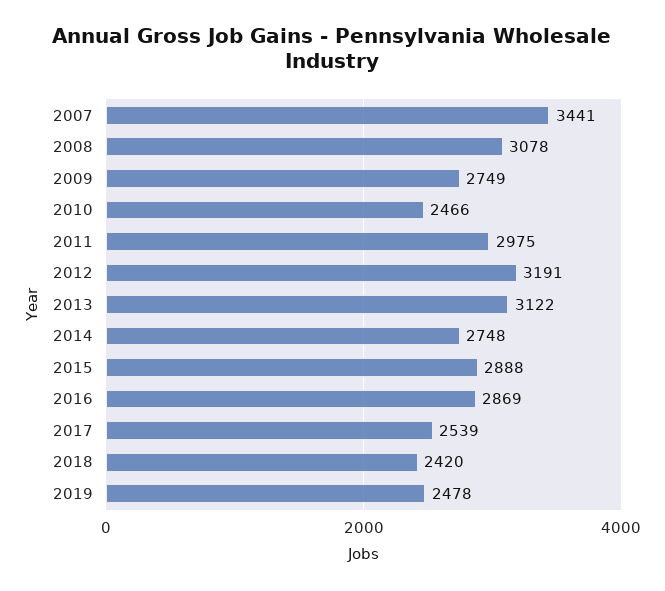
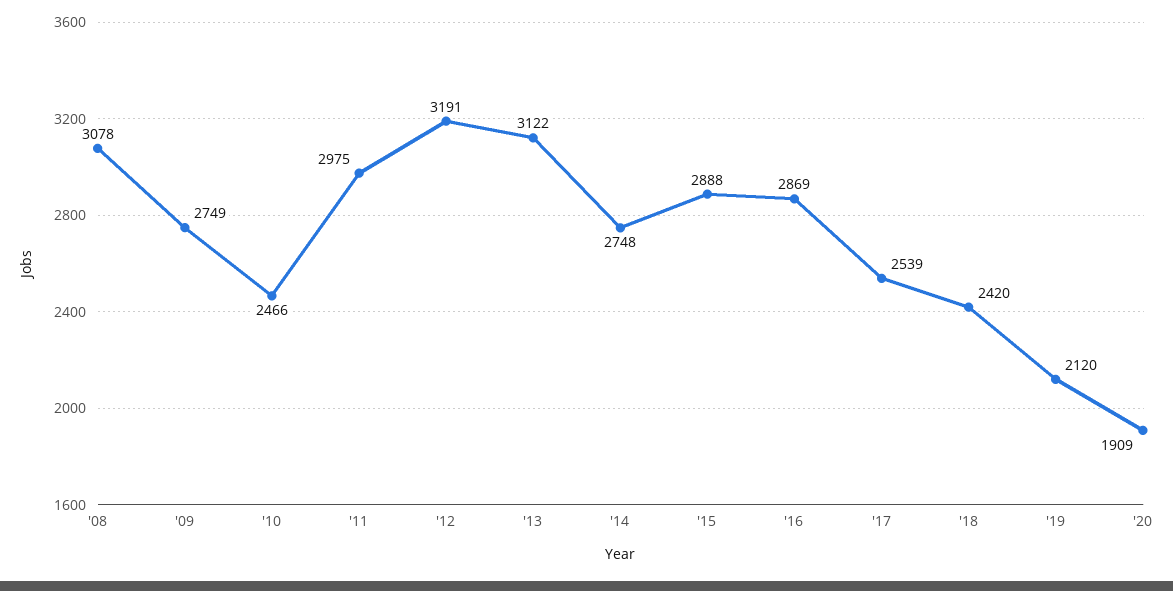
2007: 3441 -> none
2019: 2478 -> 2120
'20: none -> 1909

